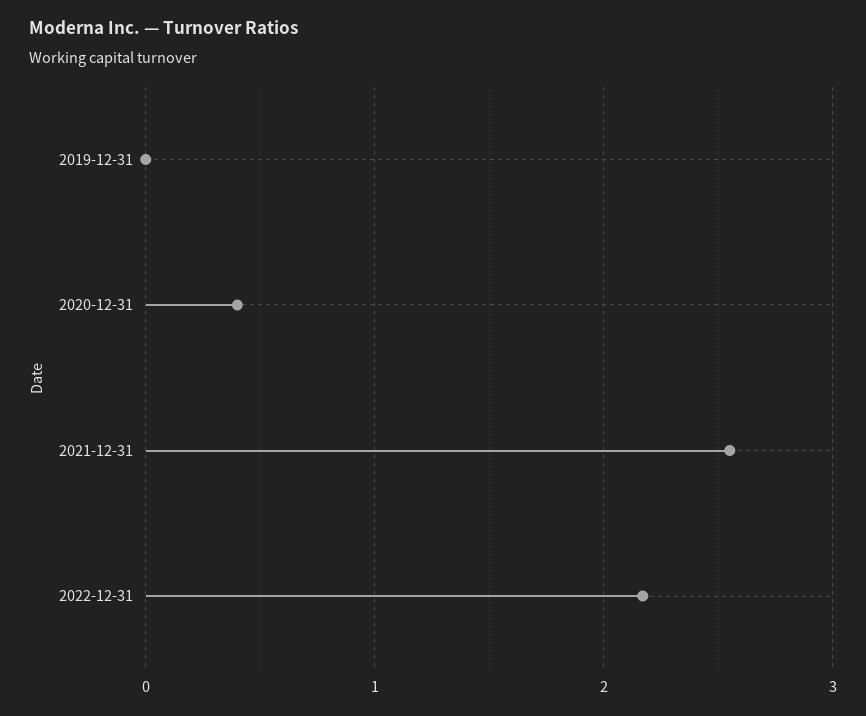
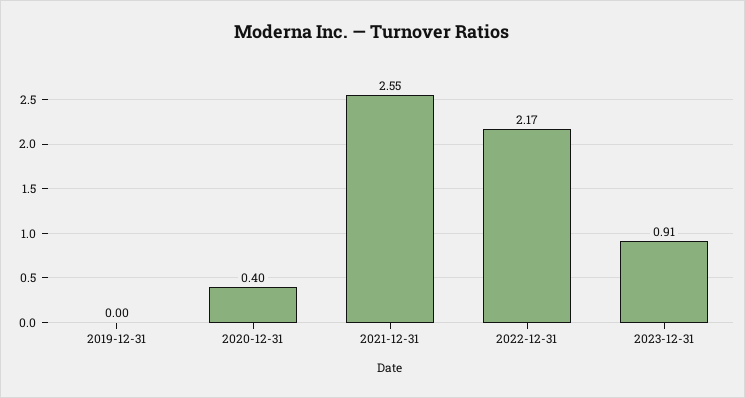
2023-12-31: none -> 0.91

